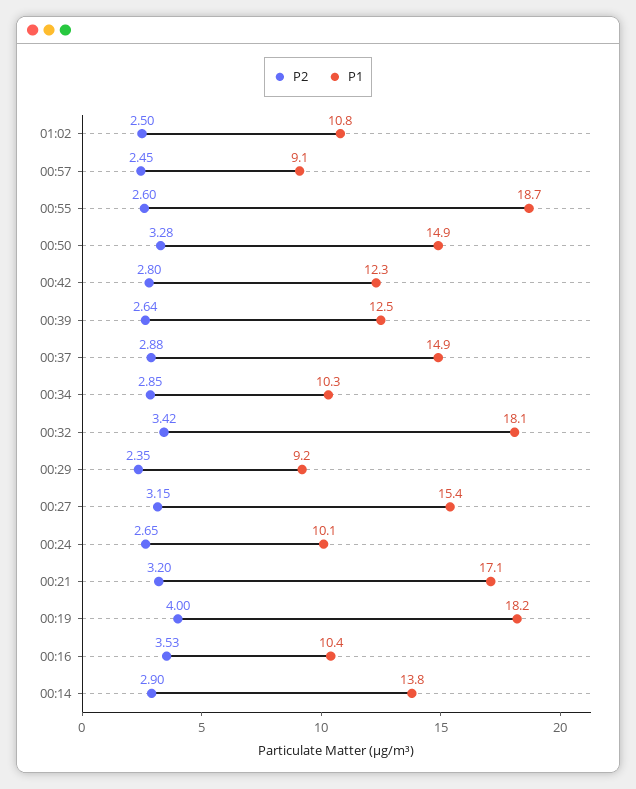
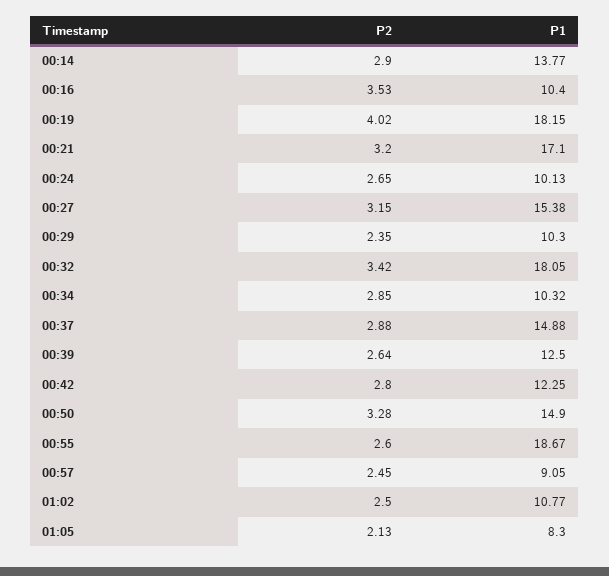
P1, 00:29: 9.2 -> 10.3
P2, 00:19: 4 -> 4.02
P2, 01:05: none -> 2.13
P1, 01:05: none -> 8.3

